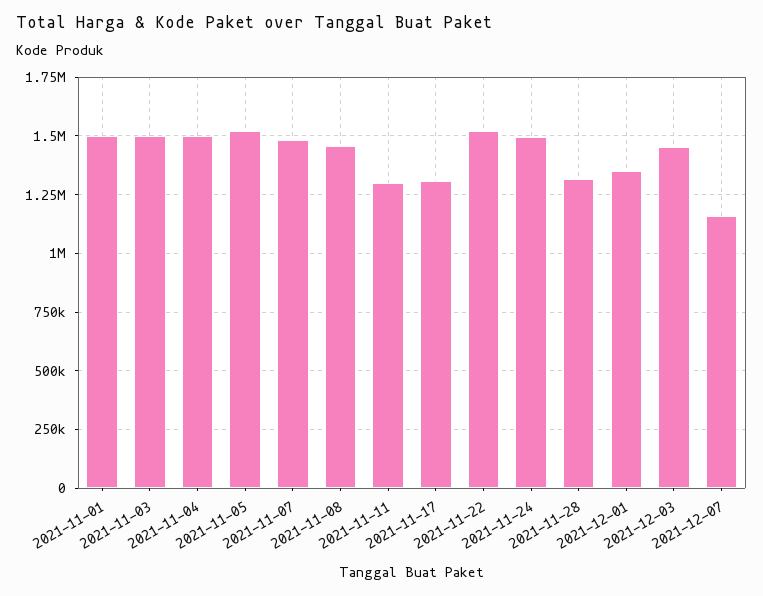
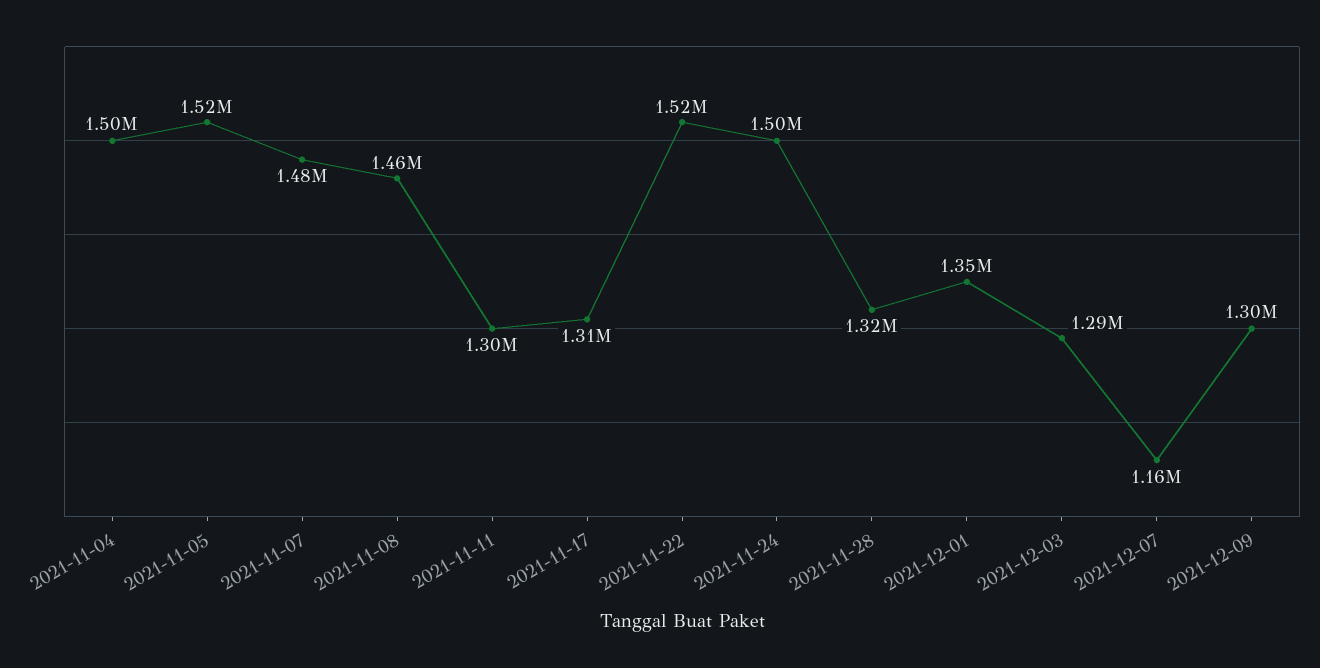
2021-11-01: 1500000 -> none
2021-11-03: 1500000 -> none
2021-12-03: 1450000 -> 1290000
2021-12-09: none -> 1300000

